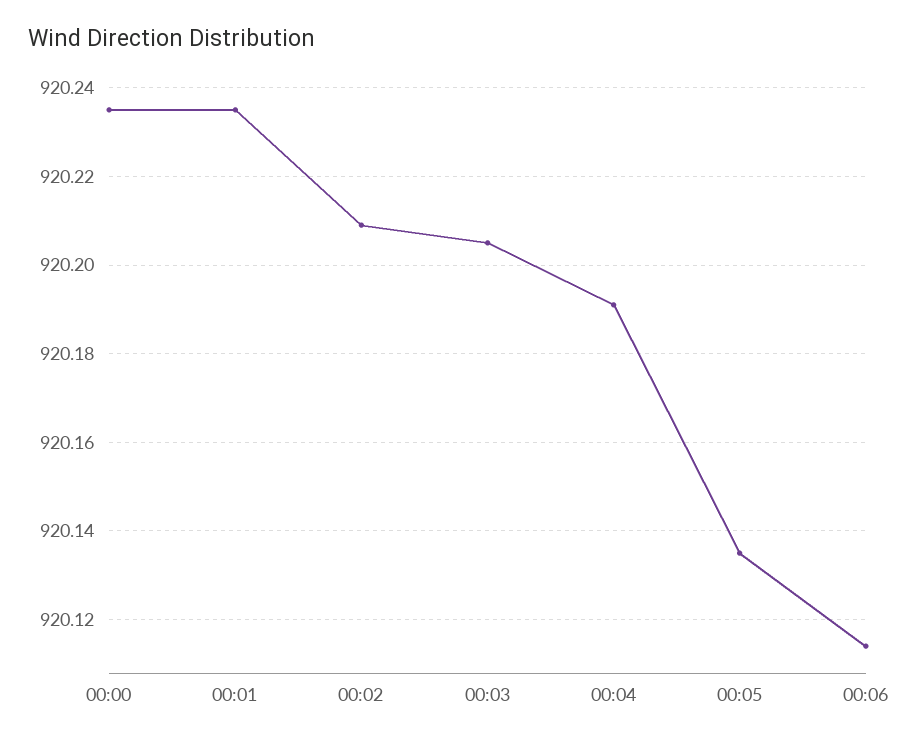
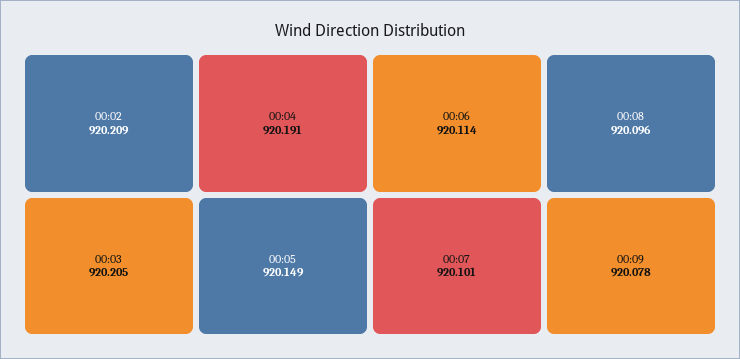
00:00: 920.235 -> none
00:01: 920.235 -> none
00:05: 920.135 -> 920.149
00:07: none -> 920.101
00:08: none -> 920.096
00:09: none -> 920.078

